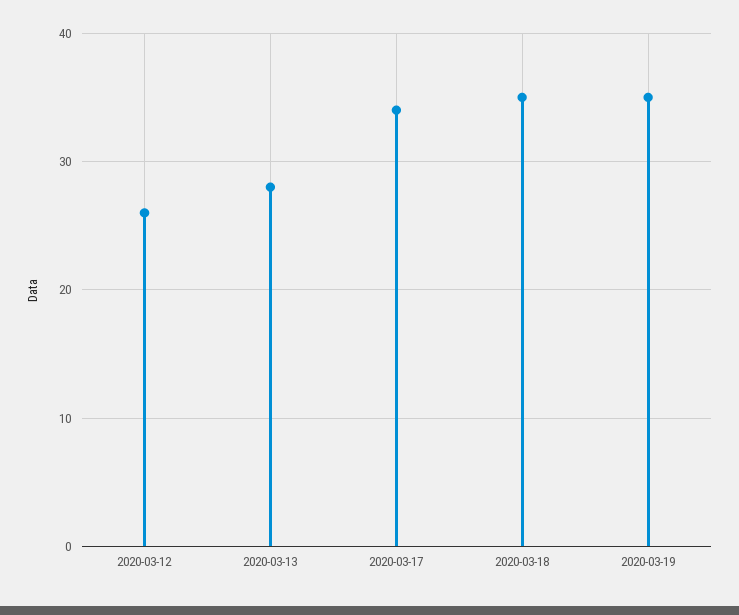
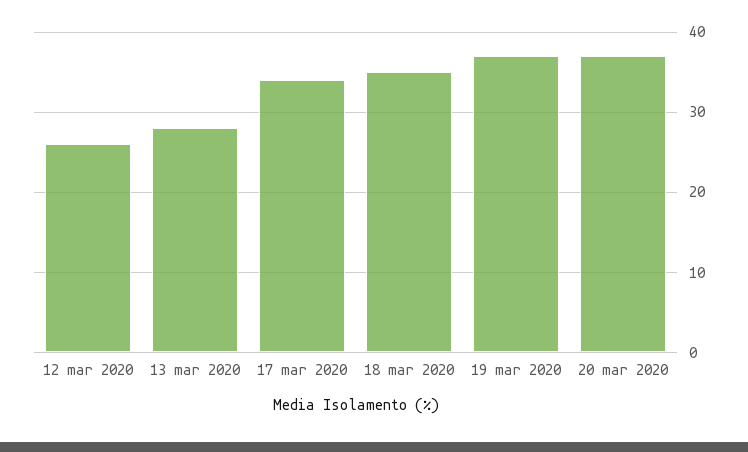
2020-03-19: 35 -> 37
20 mar 2020: none -> 37

